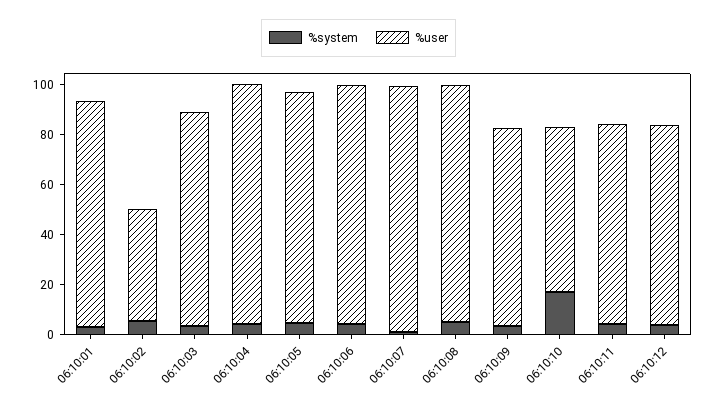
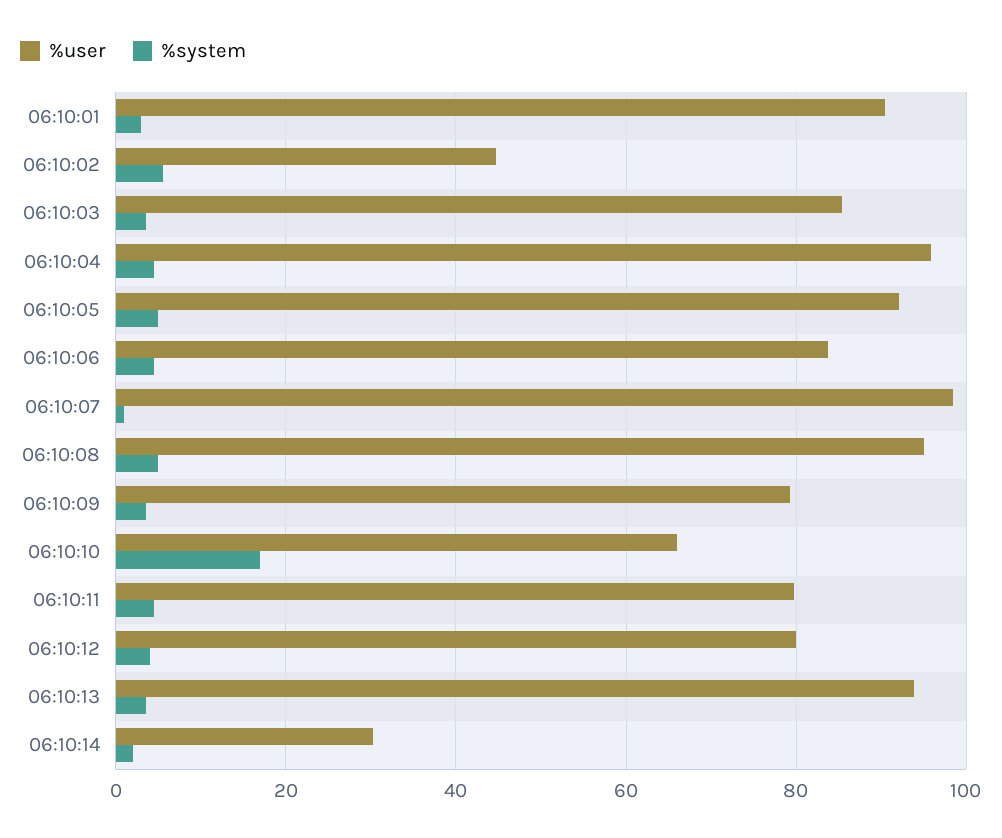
%user, 06:10:06: 95 -> 84
%user, 06:10:13: none -> 94
%system, 06:10:13: none -> 4
%user, 06:10:14: none -> 30
%system, 06:10:14: none -> 2

